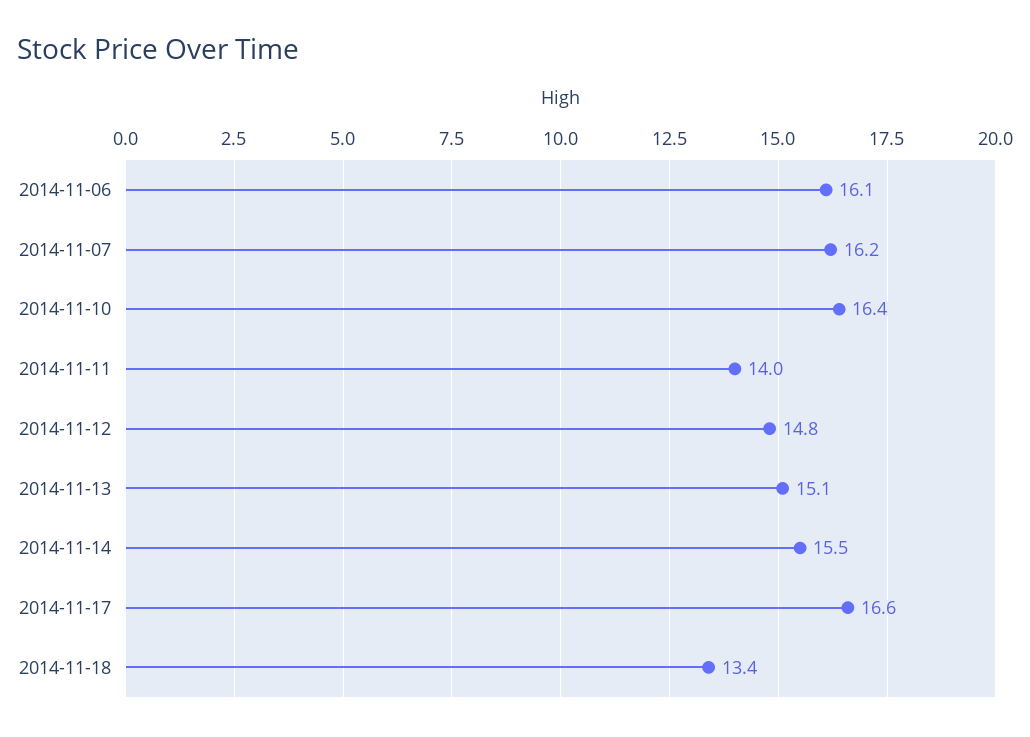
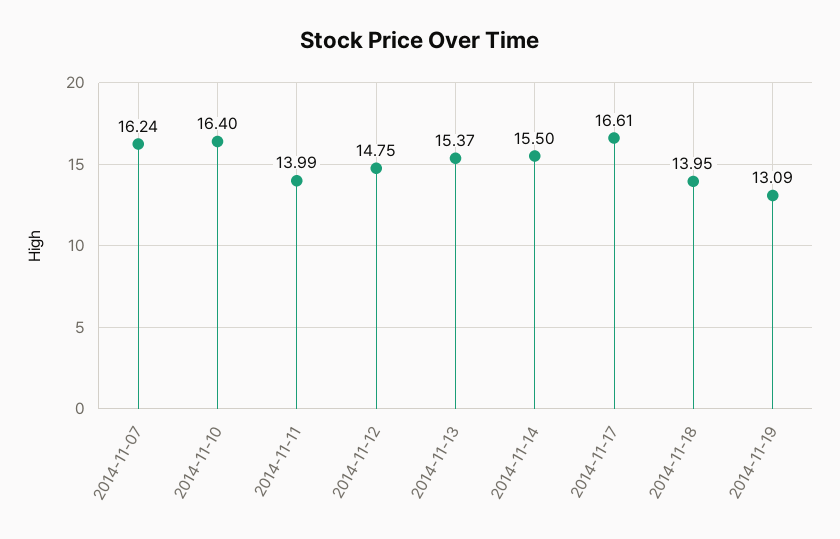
2014-11-06: 16.1 -> none
2014-11-13: 15.1 -> 15.37
2014-11-18: 13.4 -> 13.95
2014-11-19: none -> 13.09

